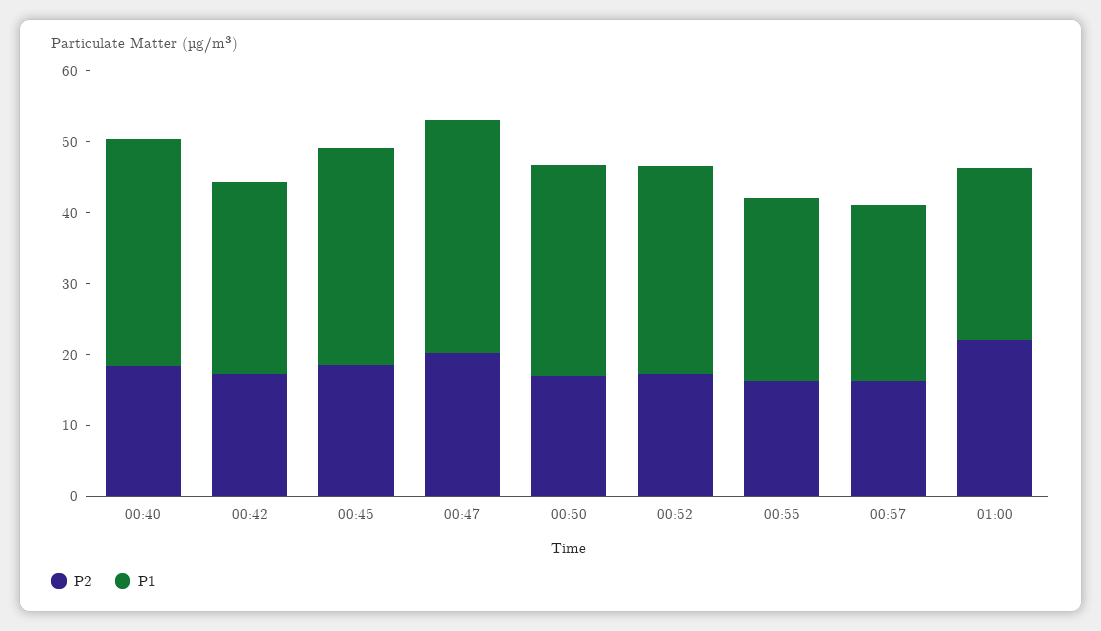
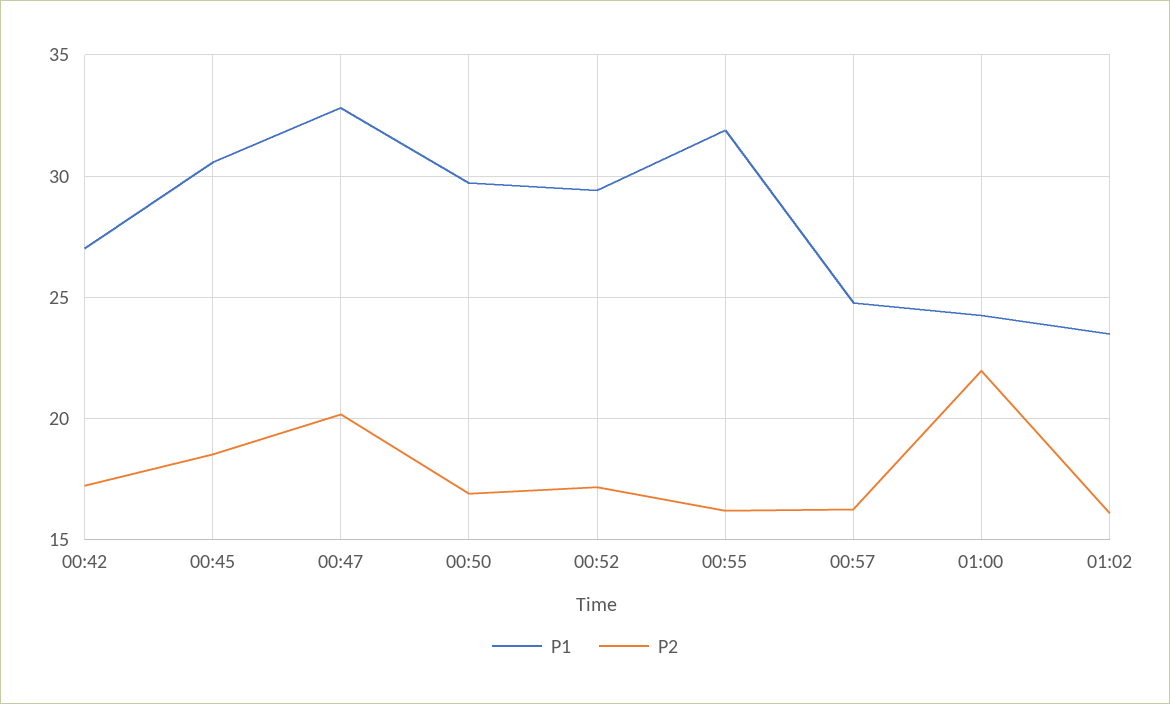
P2, 00:40: 18 -> none
P1, 00:40: 32 -> none
P1, 00:55: 26 -> 32
P1, 01:02: none -> 23.5
P2, 01:02: none -> 16

